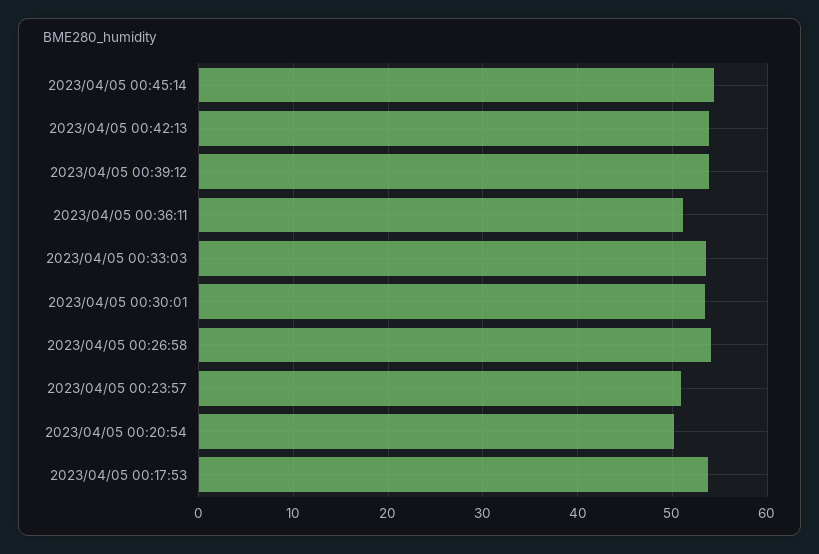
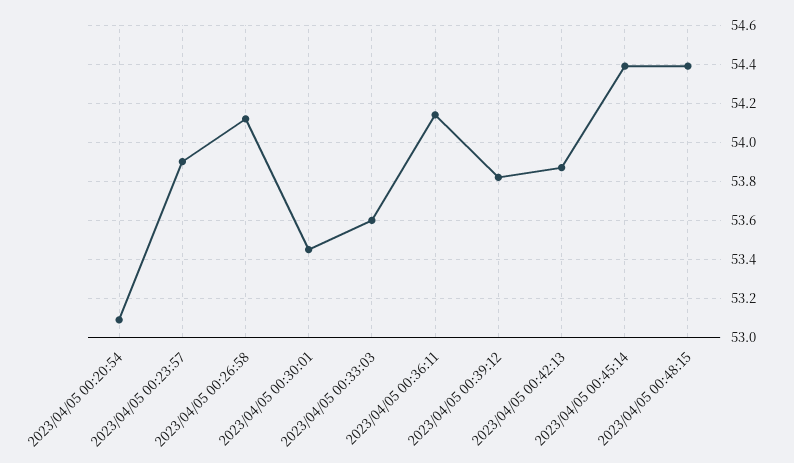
2023/04/05 00:36:11: 51 -> 54.15
2023/04/05 00:23:57: 51 -> 53.9
2023/04/05 00:20:54: 50 -> 53.1
2023/04/05 00:17:53: 54 -> none
2023/04/05 00:48:15: none -> 54.4

